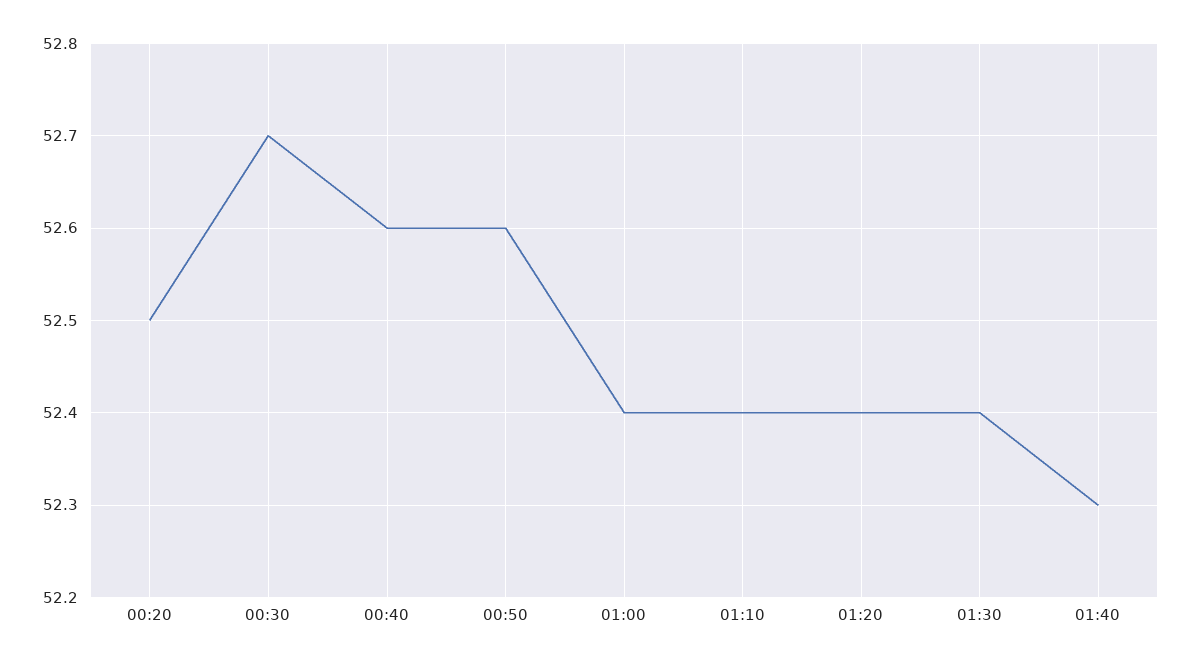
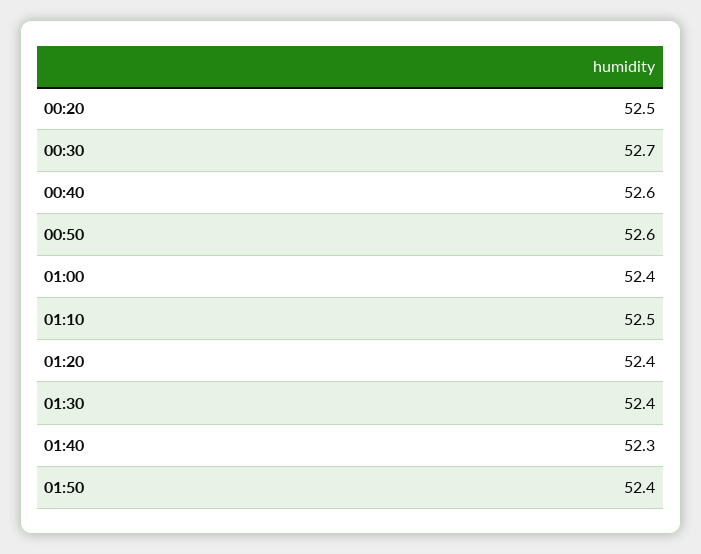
01:10: 52.4 -> 52.5
01:50: none -> 52.4

